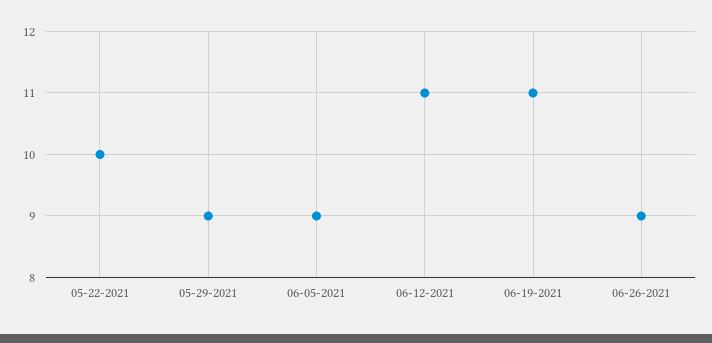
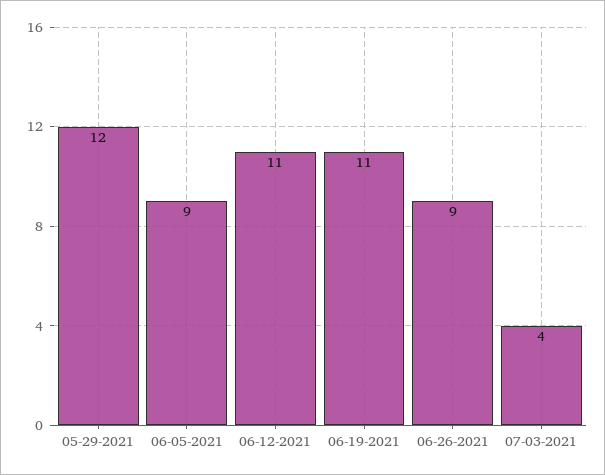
05-22-2021: 10 -> none
05-29-2021: 9 -> 12
07-03-2021: none -> 4

